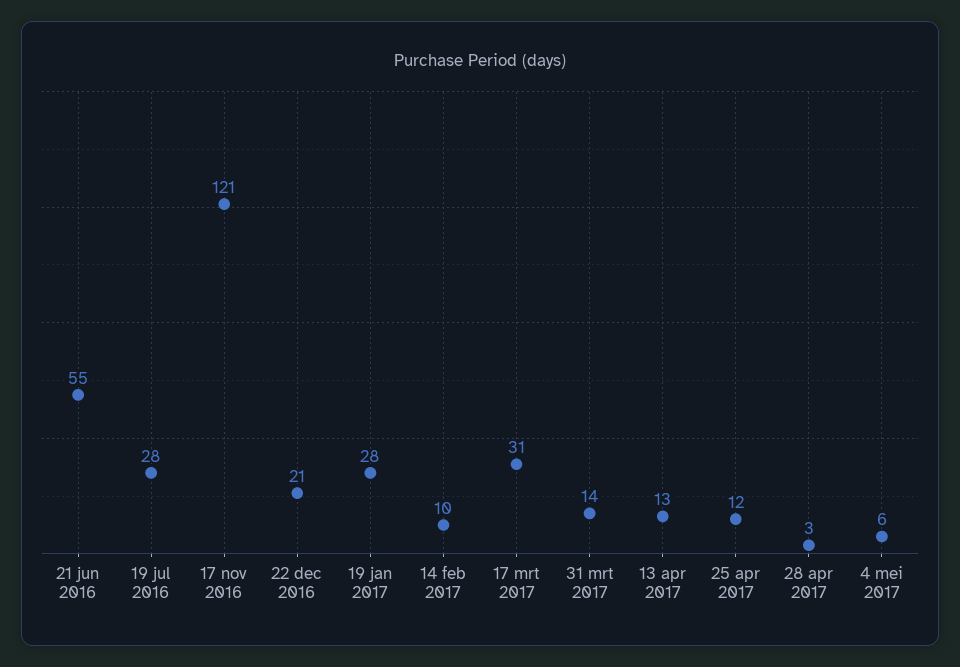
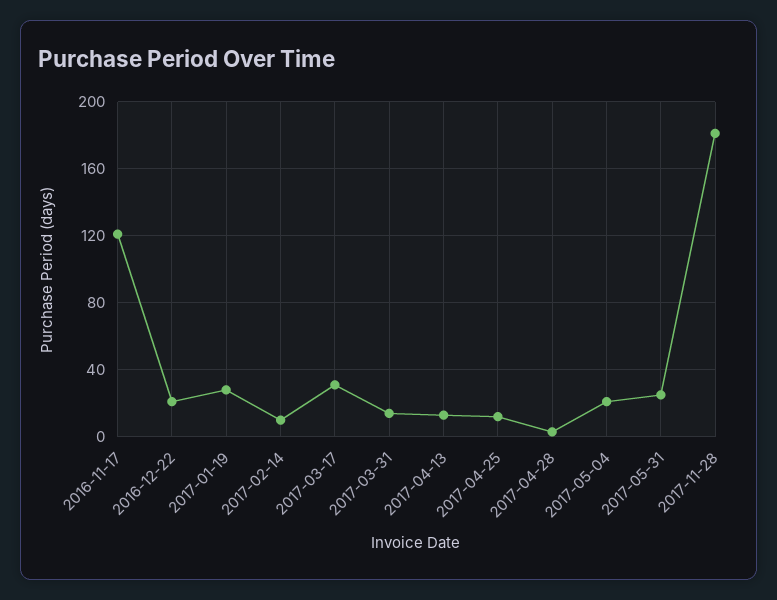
21 jun 2016: 55 -> none
19 jul 2016: 28 -> none
4 mei 2017: 6 -> 20
2017-05-31: none -> 25
2017-11-28: none -> 180

